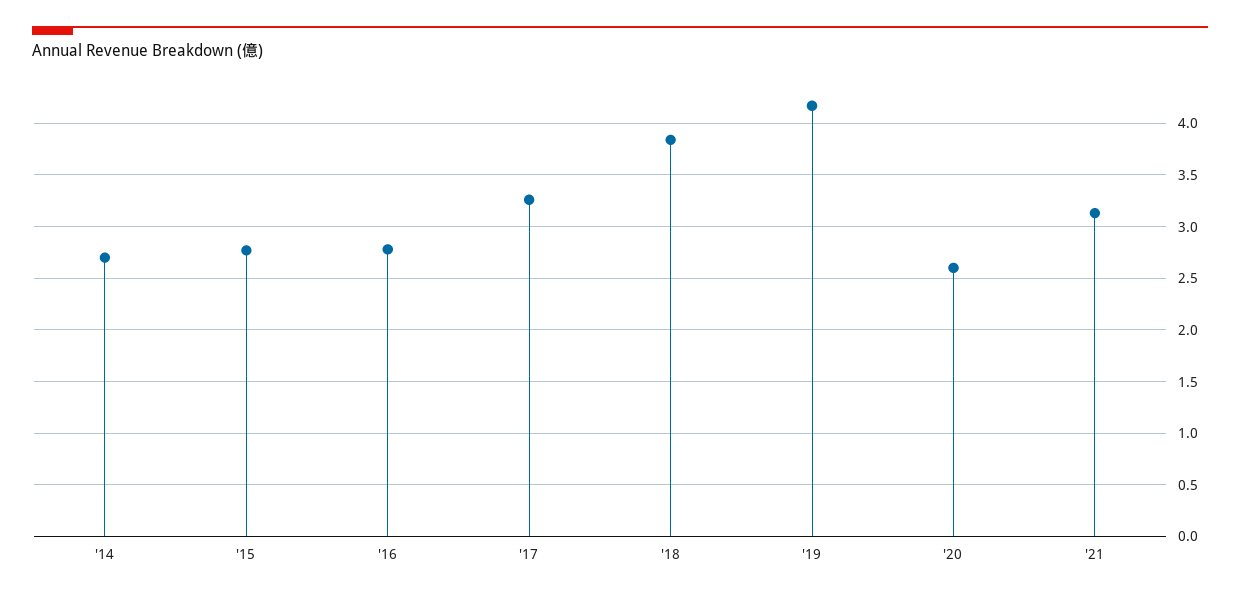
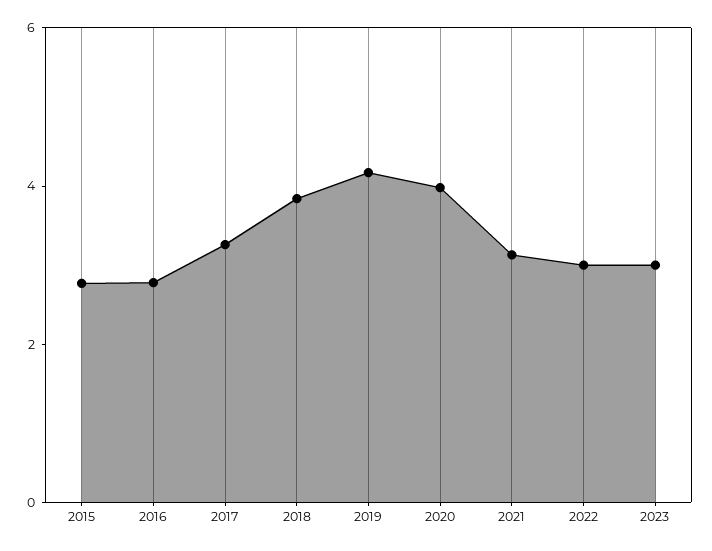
'14: 2.7 -> none
'20: 2.6 -> 4
2022: none -> 3
2023: none -> 3

